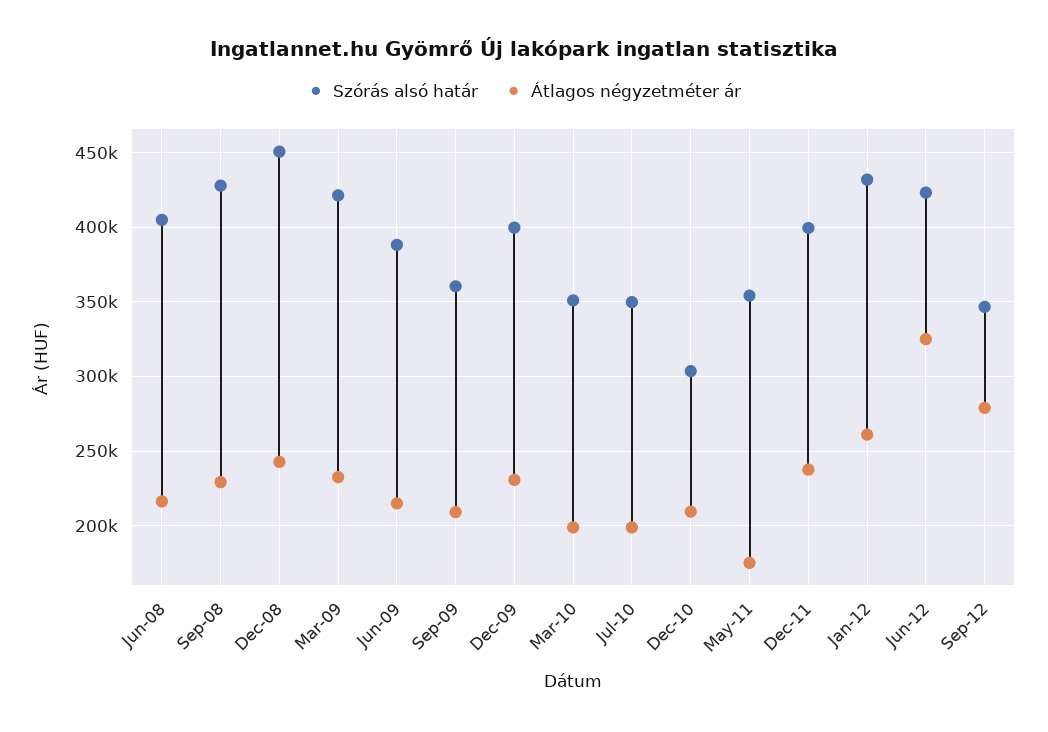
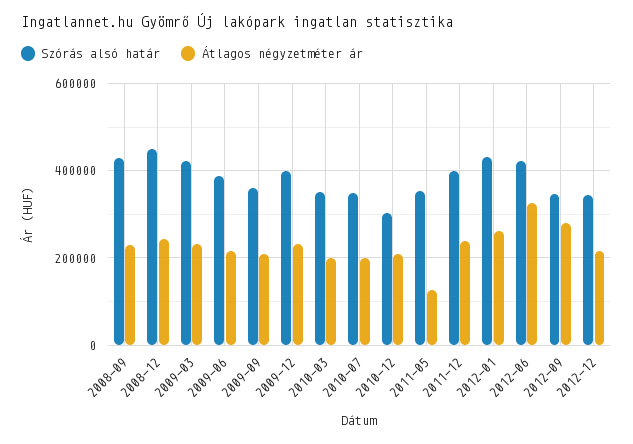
Szórás alsó határ, Jun-08: 405000 -> none
Átlagos négyzetméter ár, Jun-08: 215000 -> none
Átlagos négyzetméter ár, May-11: 175000 -> 120000
Szórás alsó határ, 2012-12: none -> 340000
Átlagos négyzetméter ár, 2012-12: none -> 220000

